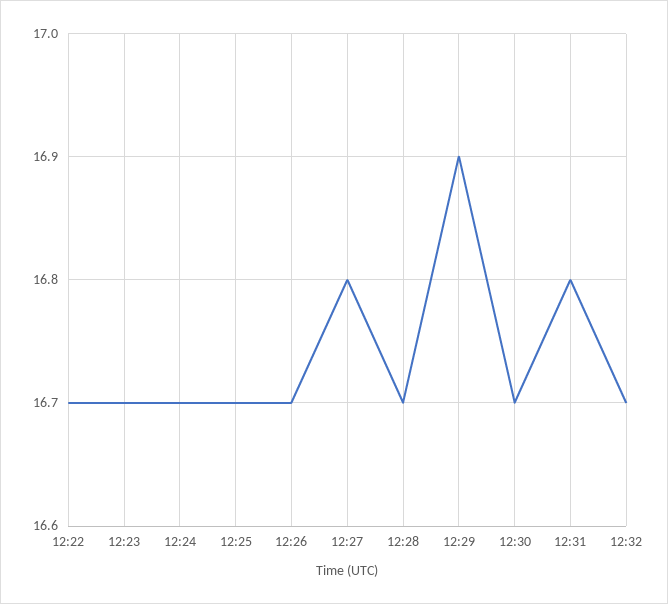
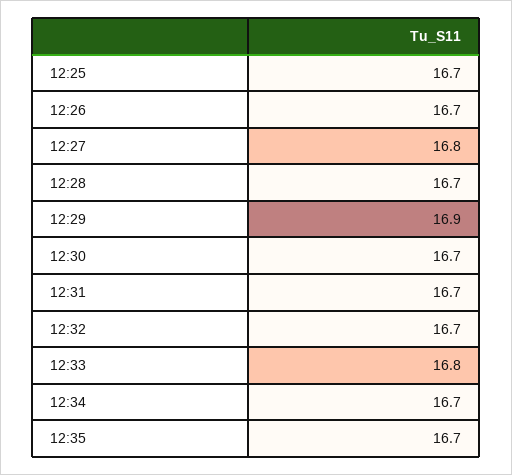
12:22: 16.7 -> none
12:23: 16.7 -> none
12:24: 16.7 -> none
12:31: 16.8 -> 16.7
12:33: none -> 16.8
12:34: none -> 16.7
12:35: none -> 16.7

